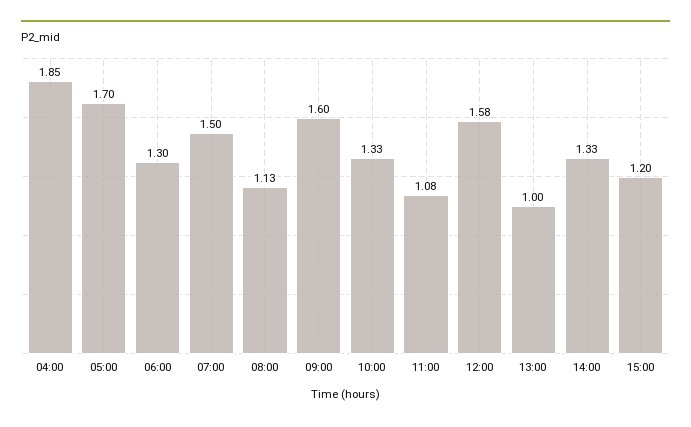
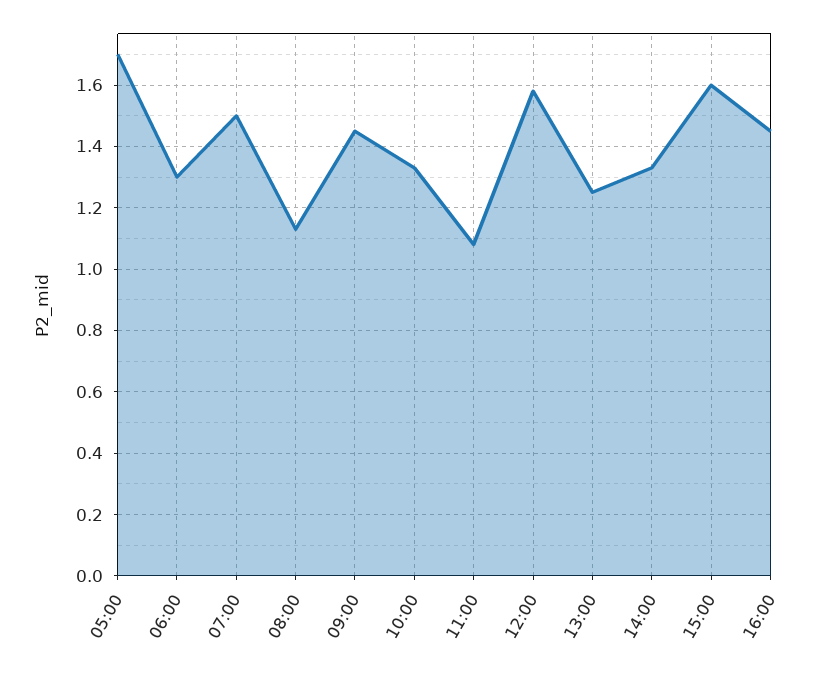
04:00: 1.85 -> none
09:00: 1.6 -> 1.45
13:00: 1 -> 1.25
15:00: 1.2 -> 1.6
16:00: none -> 1.45

